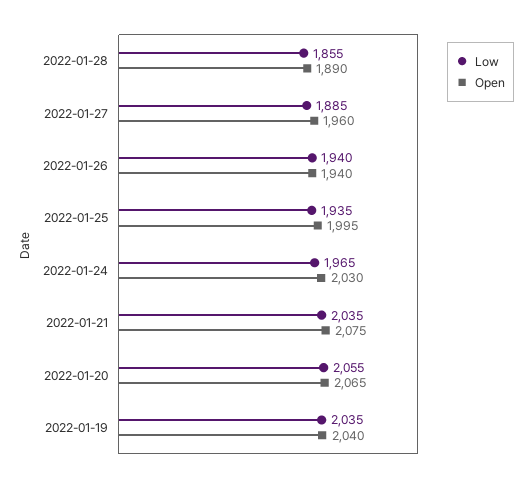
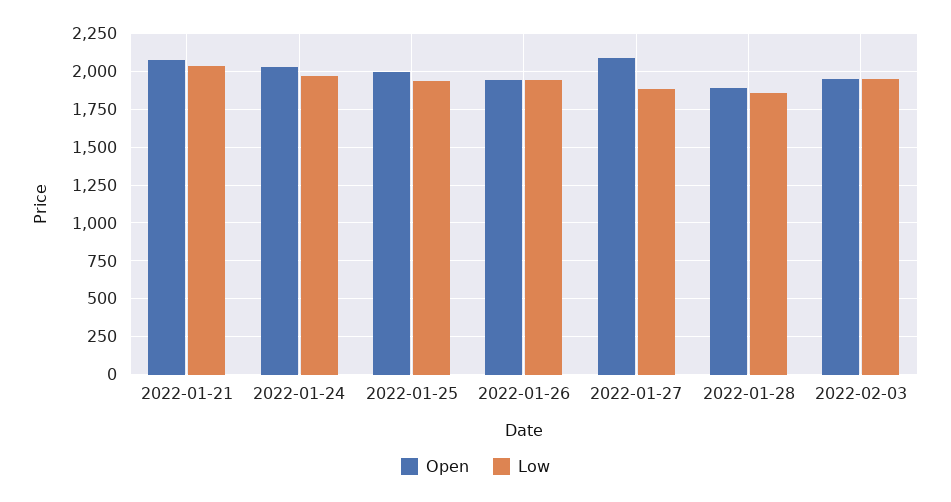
Open, 2022-01-27: 1960 -> 2100
Low, 2022-01-20: 2055 -> none
Open, 2022-01-20: 2065 -> none
Low, 2022-01-19: 2035 -> none
Open, 2022-01-19: 2040 -> none
Open, 2022-02-03: none -> 1950
Low, 2022-02-03: none -> 1950

